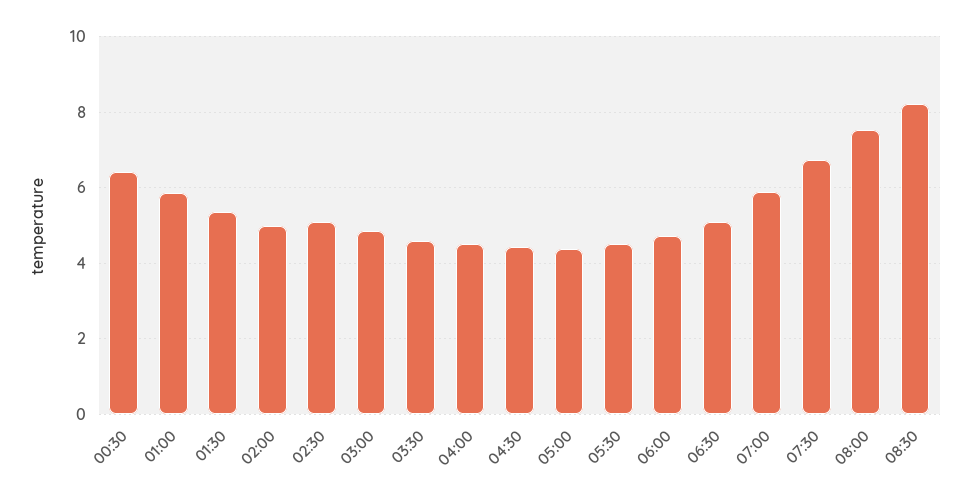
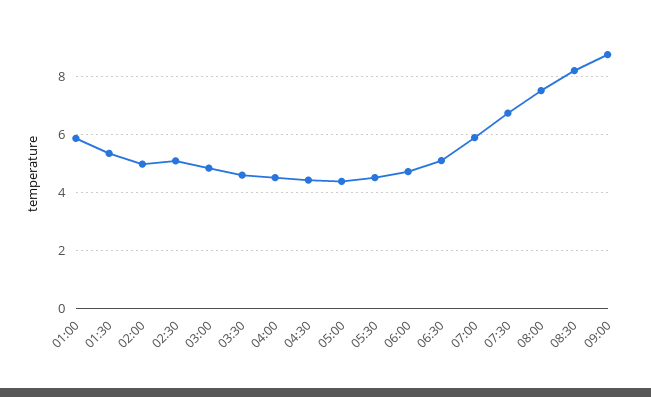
00:30: 6.4 -> none
09:00: none -> 8.75

